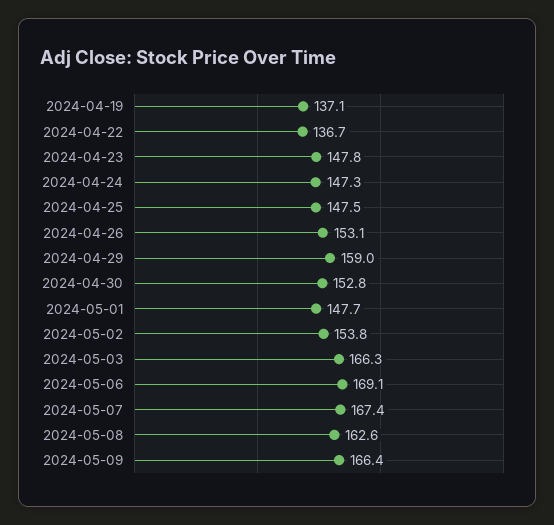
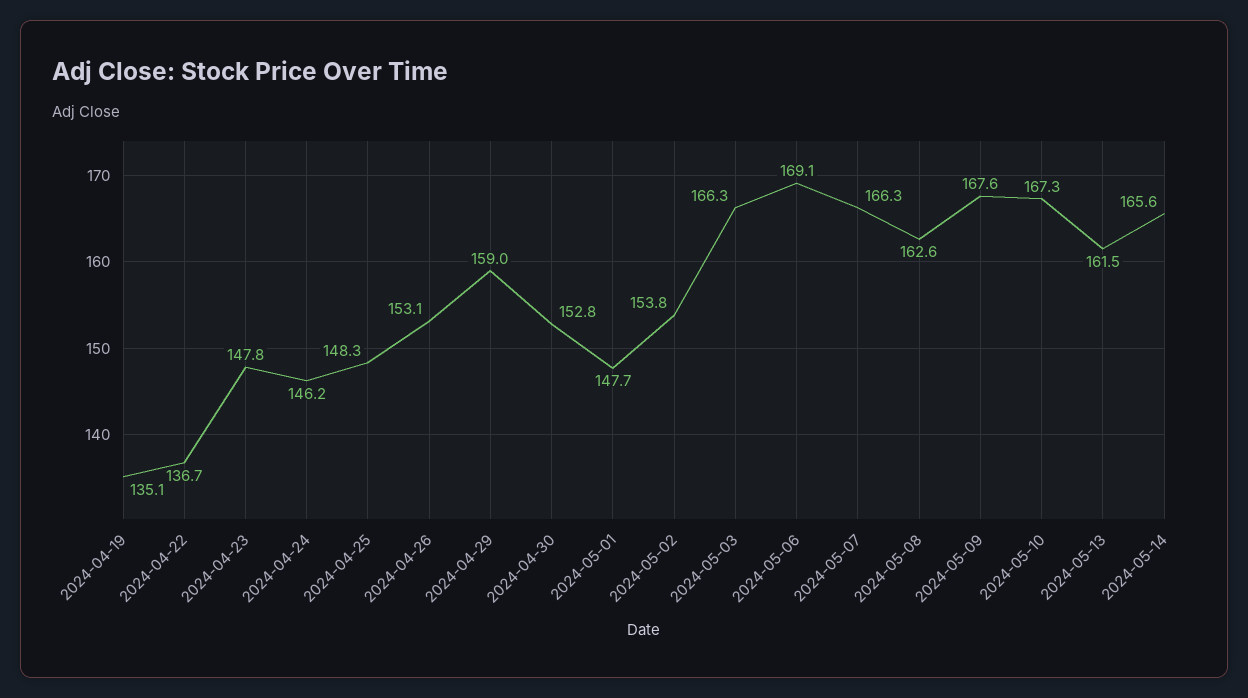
2024-04-19: 137.1 -> 135.1
2024-04-24: 147.3 -> 146.2
2024-04-25: 147.5 -> 148.3
2024-05-07: 167.4 -> 166.3
2024-05-09: 166.4 -> 167.6
2024-05-10: none -> 167.3
2024-05-13: none -> 161.5
2024-05-14: none -> 165.6

